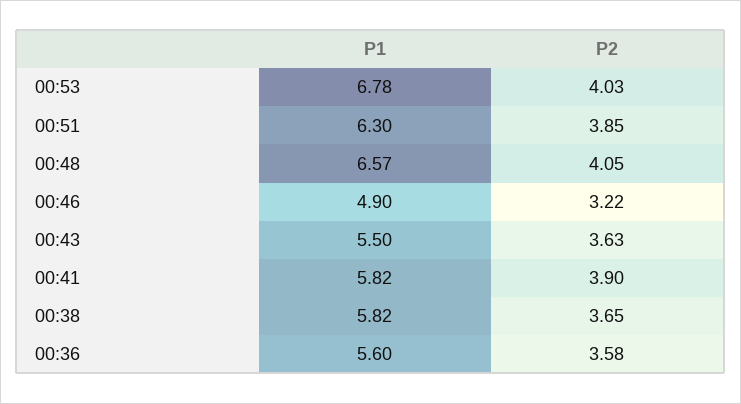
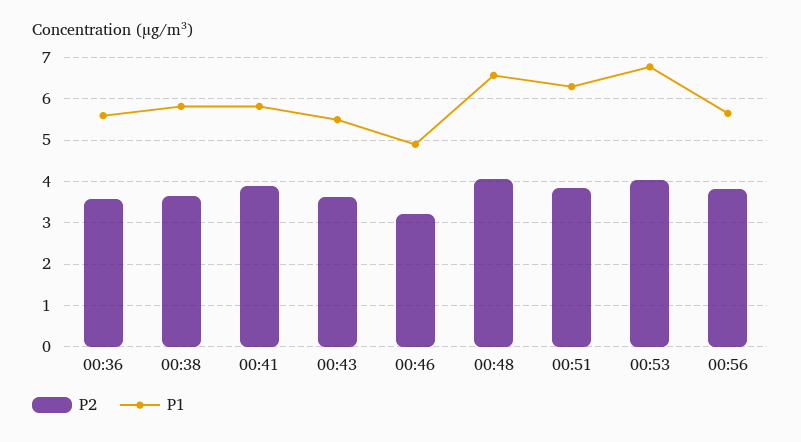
P2, 00:56: none -> 3.8
P1, 00:56: none -> 5.6

